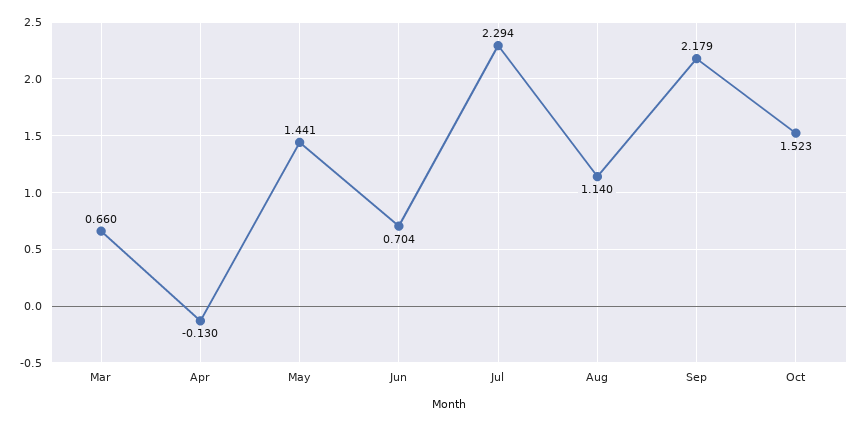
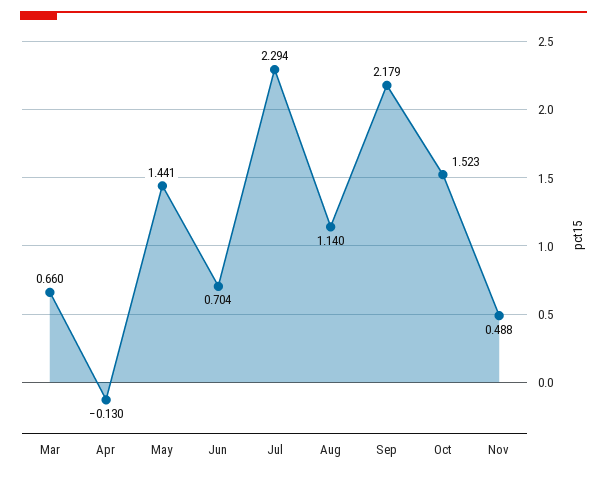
Nov: none -> 0.488

